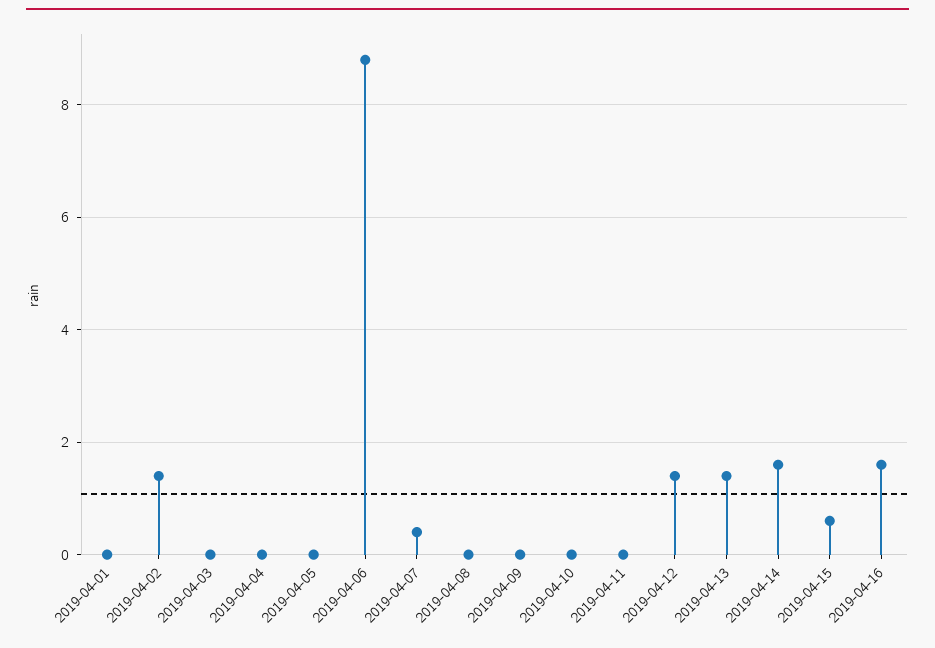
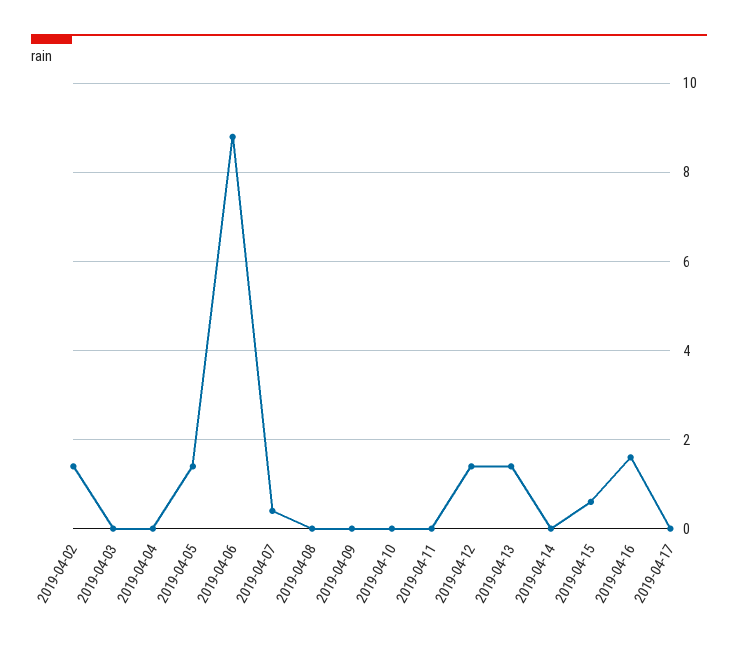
2019-04-01: 0 -> none
2019-04-05: 0 -> 1.5
2019-04-14: 1.5 -> 0
2019-04-17: none -> 0

